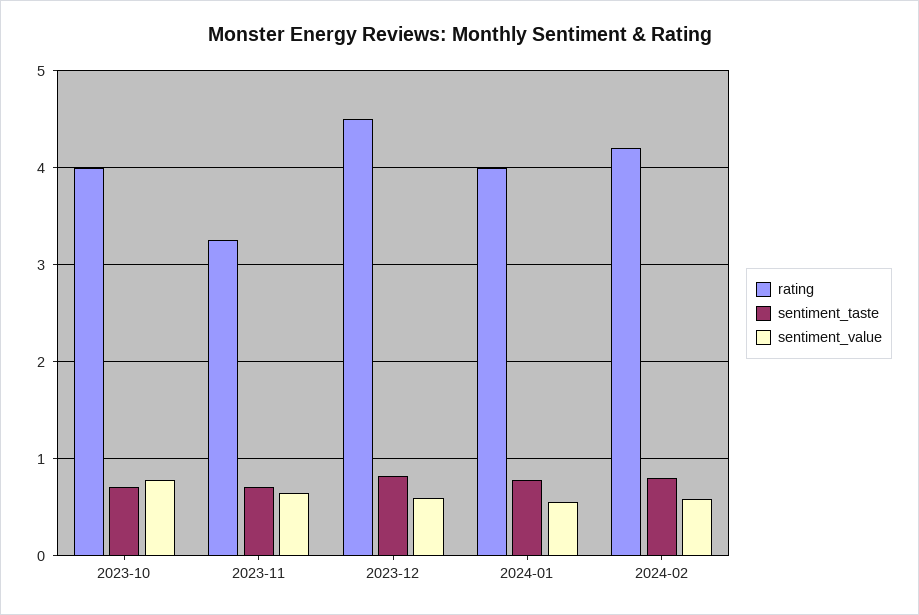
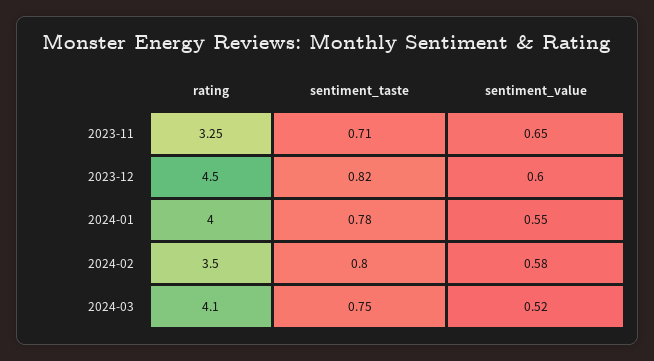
rating, 2023-10: 4 -> none
sentiment_taste, 2023-10: 0.7 -> none
sentiment_value, 2023-10: 0.8 -> none
rating, 2024-02: 4.2 -> 3.5
rating, 2024-03: none -> 4.1
sentiment_taste, 2024-03: none -> 0.75
sentiment_value, 2024-03: none -> 0.52

